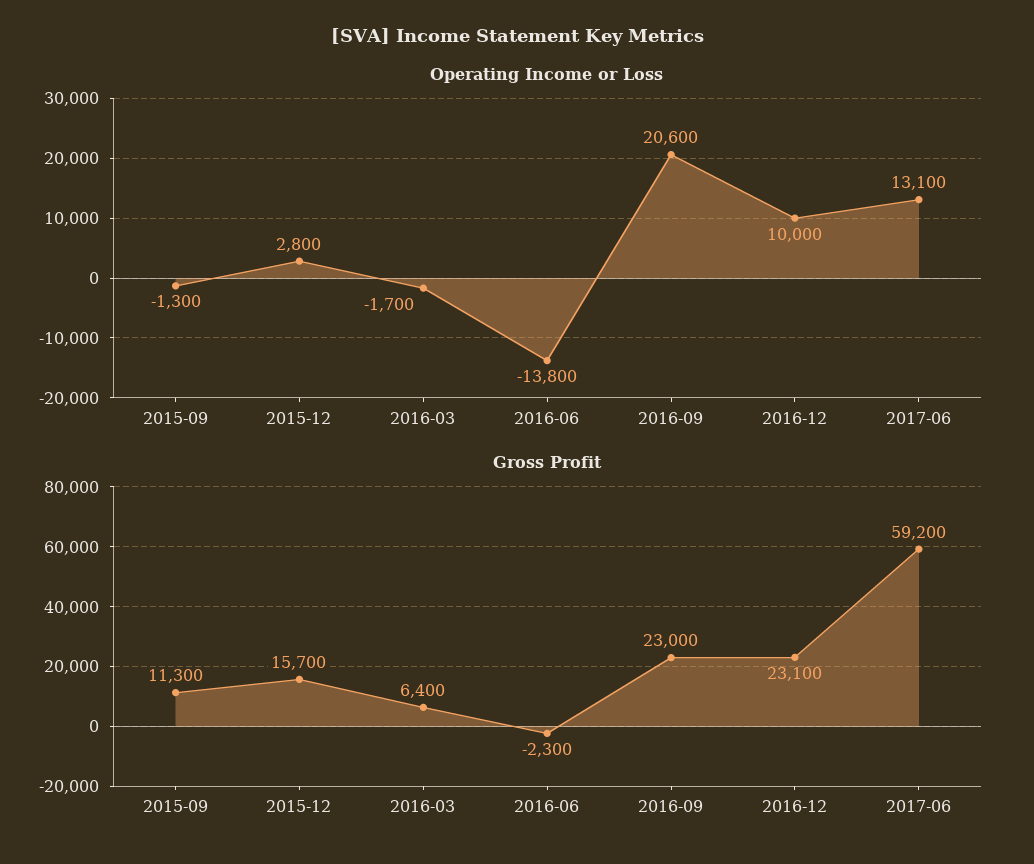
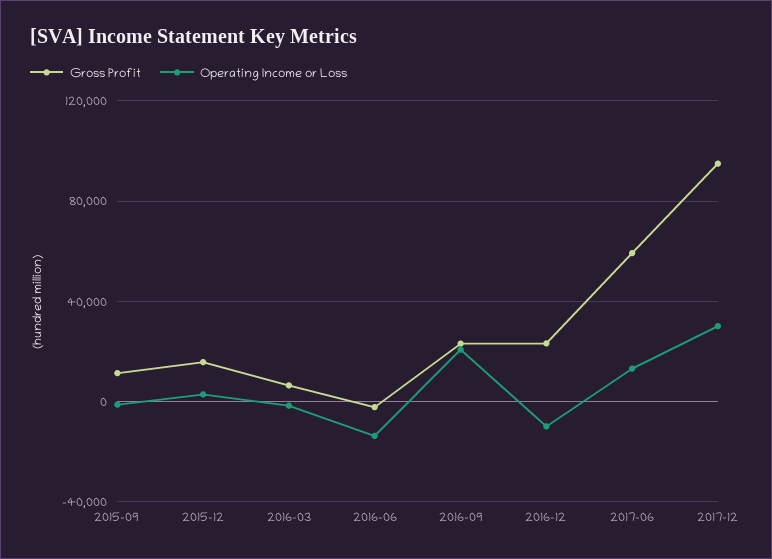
Operating Income or Loss, 2016-12: 10000 -> -10000
Gross Profit, 2017-12: none -> 95000
Operating Income or Loss, 2017-12: none -> 30000

